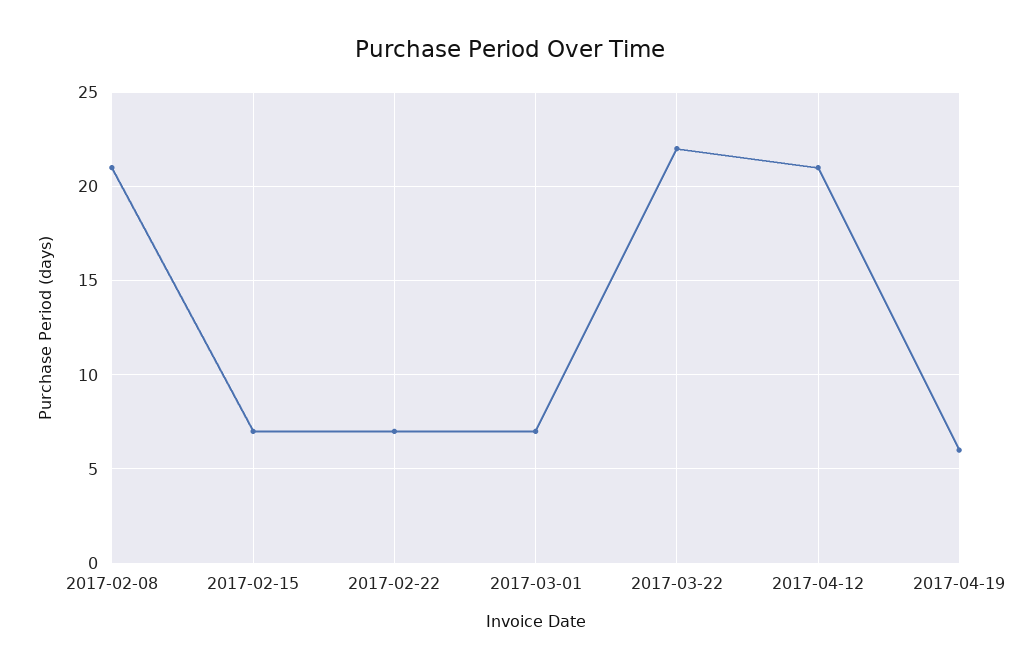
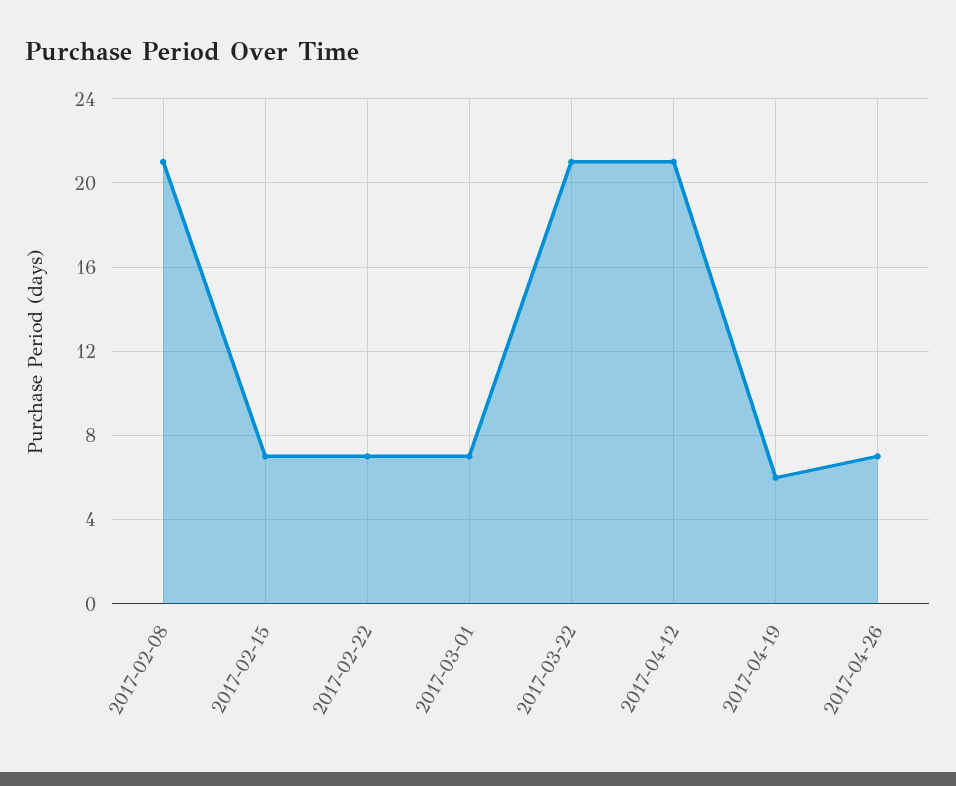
2017-03-22: 22 -> 21
2017-04-26: none -> 7

